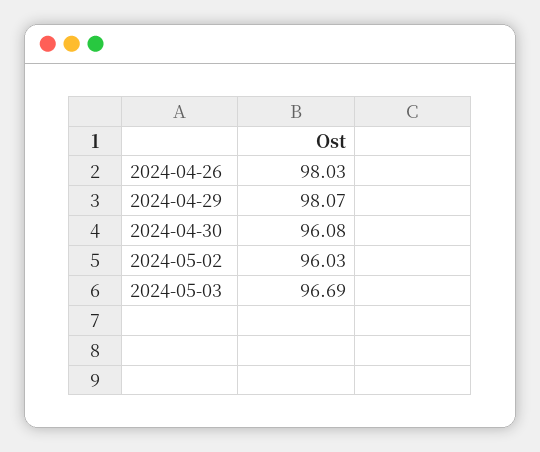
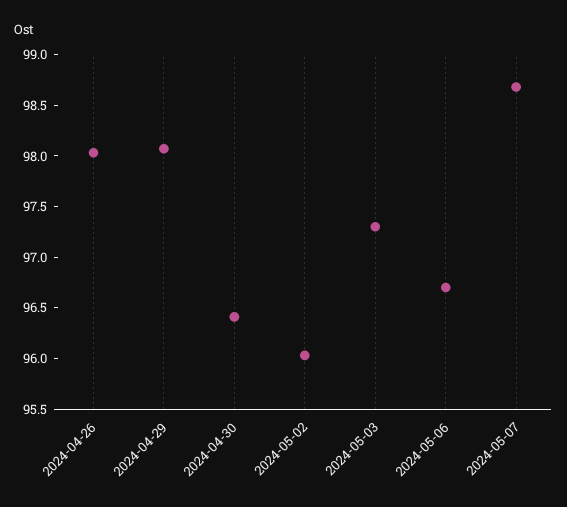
2024-04-30: 96.08 -> 96.4
2024-05-03: 96.69 -> 97.3
2024-05-06: none -> 96.7
2024-05-07: none -> 98.7

